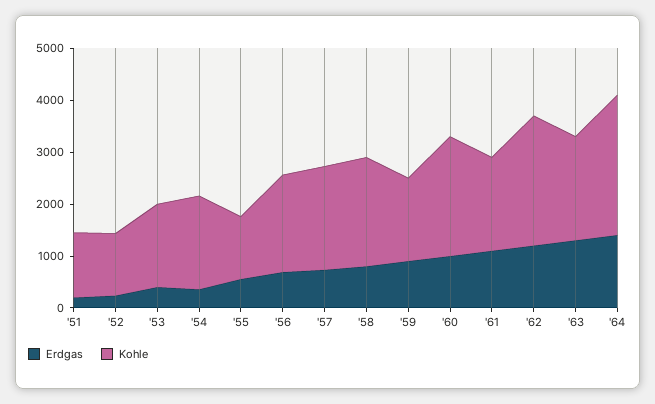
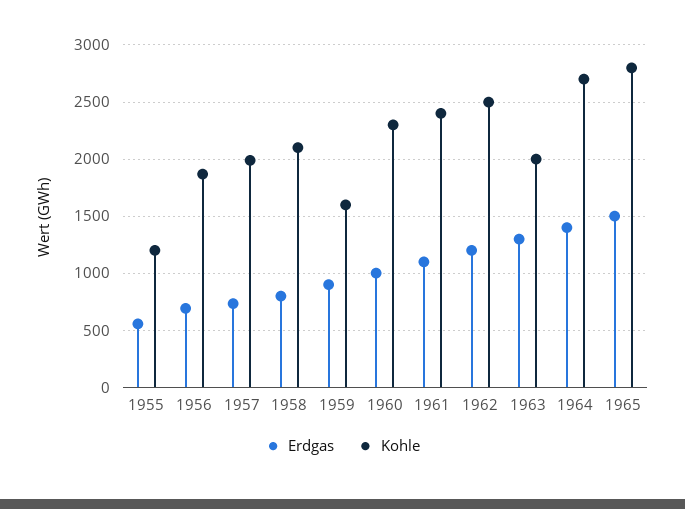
Erdgas, '51: 200 -> none
Kohle, '51: 1200 -> none
Erdgas, '52: 200 -> none
Kohle, '52: 1200 -> none
Erdgas, '53: 400 -> none
Kohle, '53: 1600 -> none
Erdgas, '54: 400 -> none
Kohle, '54: 1800 -> none
Kohle, '61: 1800 -> 2400
Erdgas, 1965: none -> 1500
Kohle, 1965: none -> 2800

